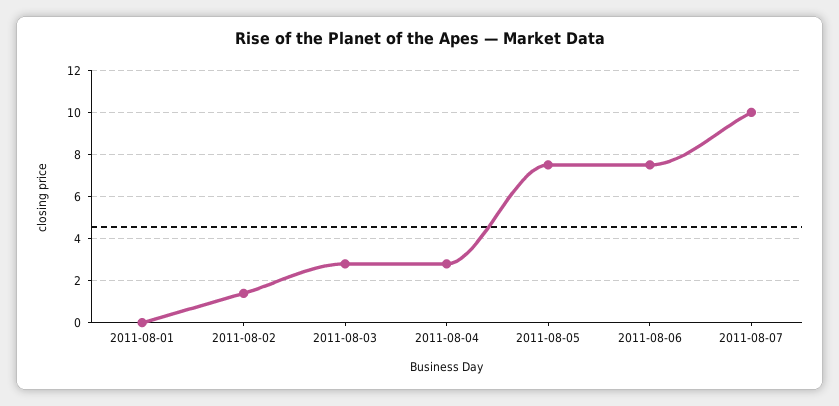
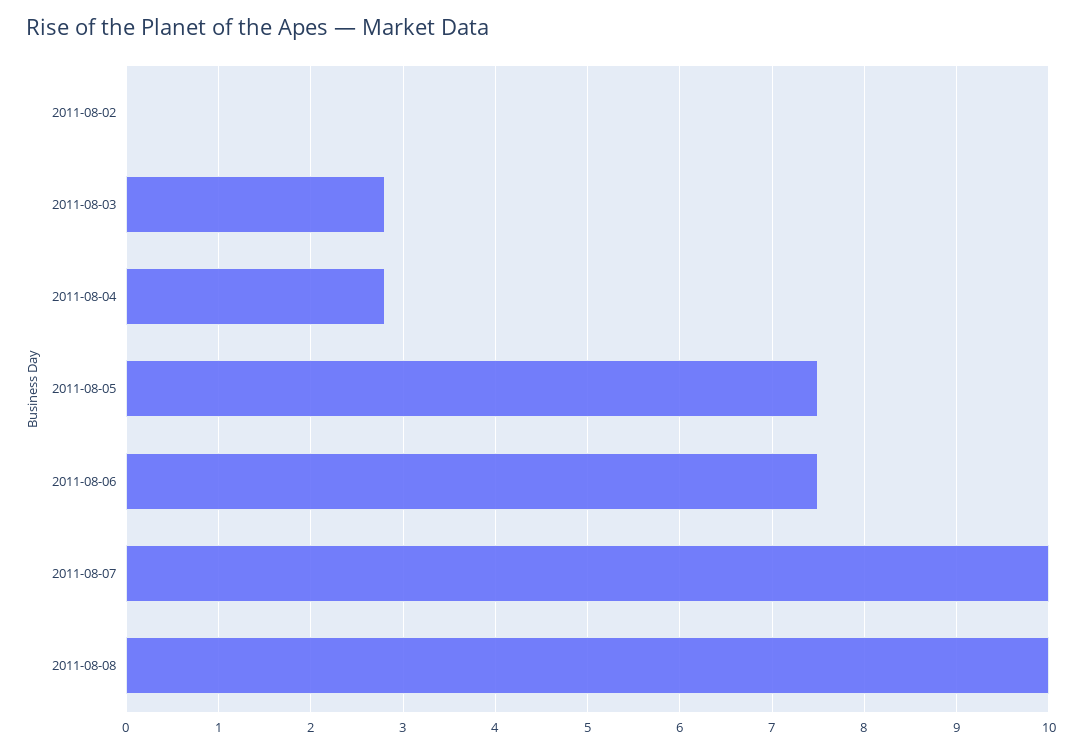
2011-08-01: 0 -> none
2011-08-02: 1.5 -> 0
2011-08-08: none -> 10

